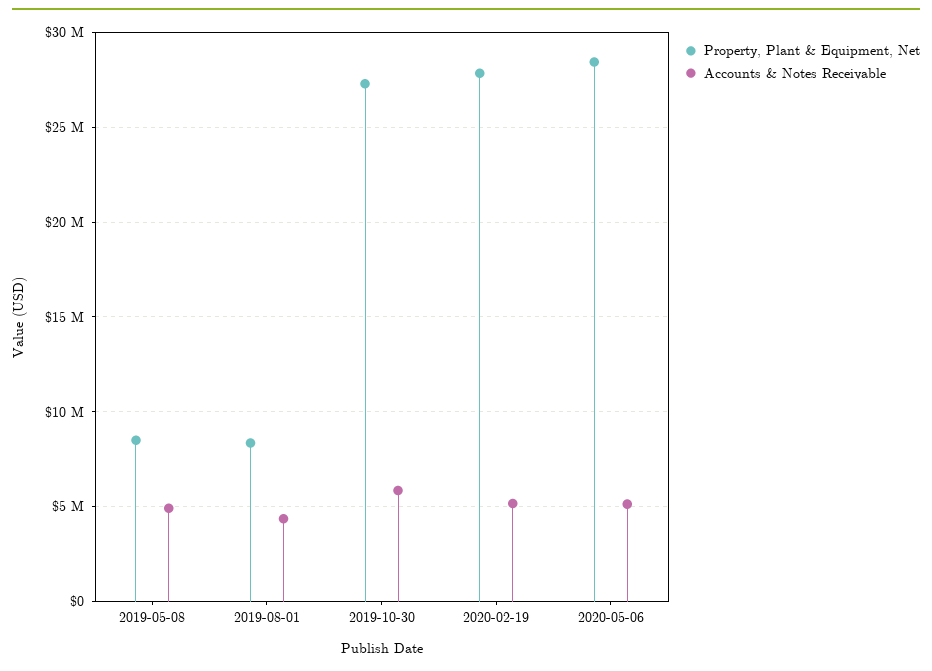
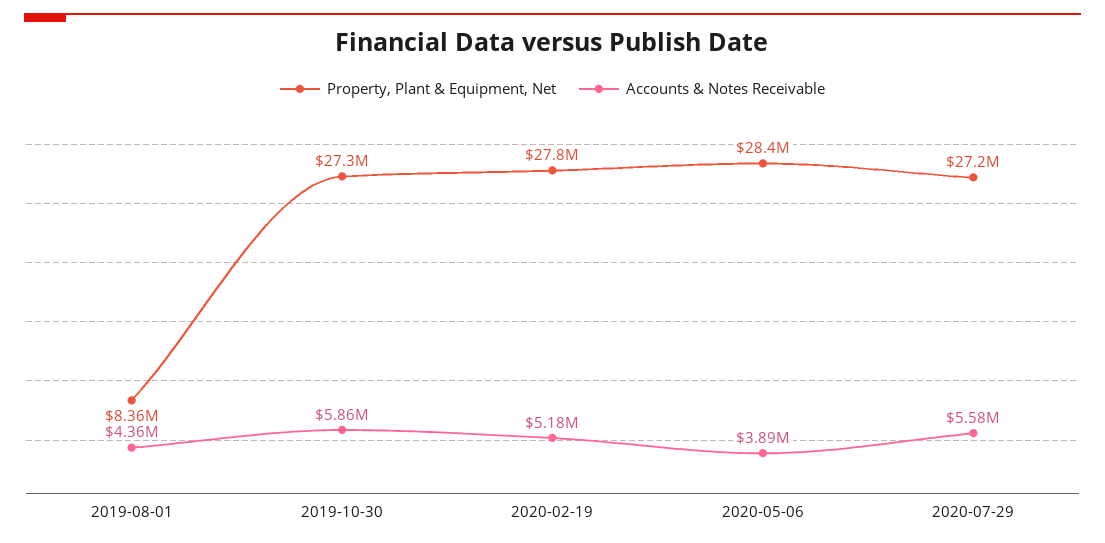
Property, Plant & Equipment, Net, 2019-05-08: 8500000 -> none
Accounts & Notes Receivable, 2019-05-08: 5000000 -> none
Accounts & Notes Receivable, 2020-05-06: 5000000 -> 3890000
Property, Plant & Equipment, Net, 2020-07-29: none -> 27200000
Accounts & Notes Receivable, 2020-07-29: none -> 5580000

